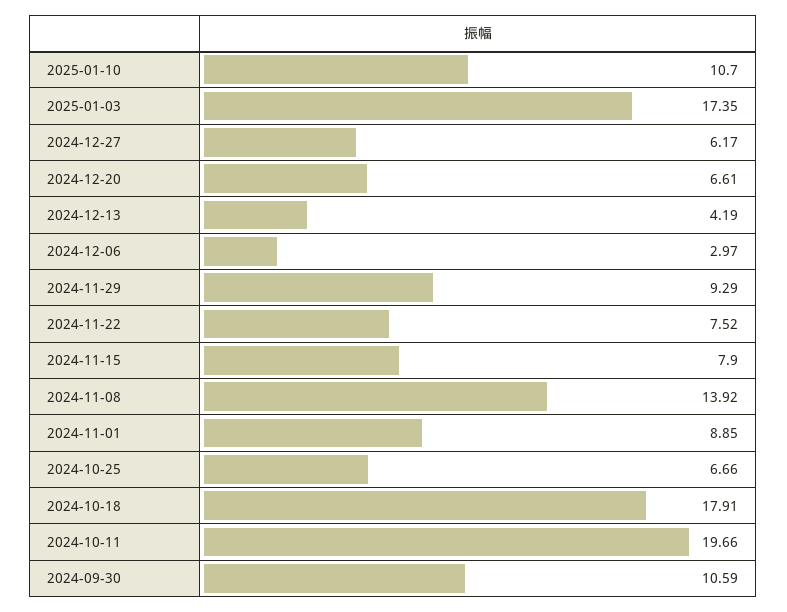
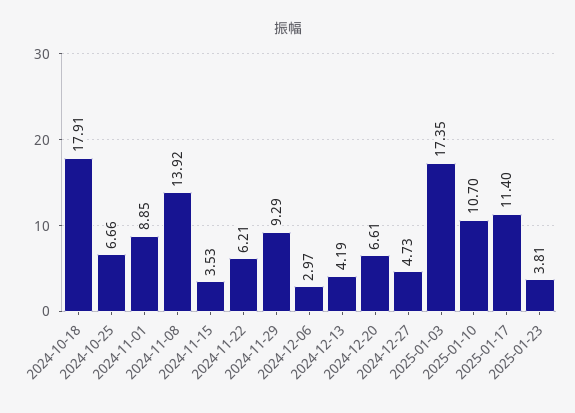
2024-12-27: 6.17 -> 4.73
2024-11-22: 7.52 -> 6.21
2024-11-15: 7.9 -> 3.53
2024-10-11: 19.66 -> none
2024-09-30: 10.59 -> none
2025-01-17: none -> 11.4
2025-01-23: none -> 3.81

